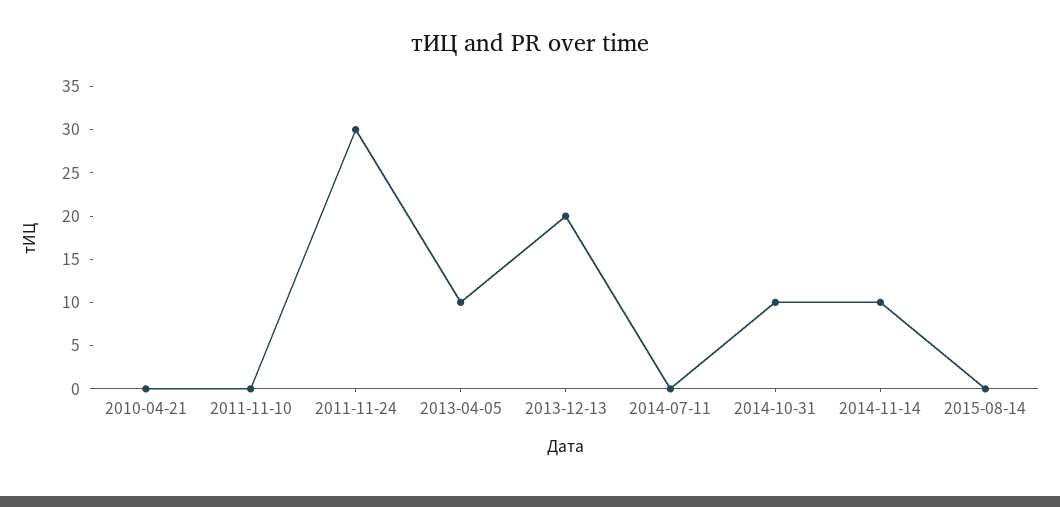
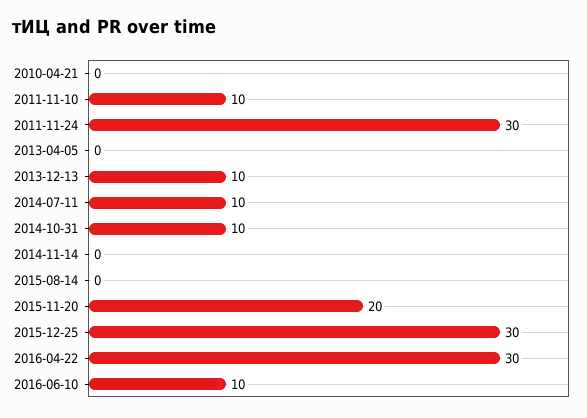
2011-11-10: 0 -> 10
2013-04-05: 10 -> 0
2013-12-13: 20 -> 10
2014-07-11: 0 -> 10
2014-11-14: 10 -> 0
2015-11-20: none -> 20
2015-12-25: none -> 30
2016-04-22: none -> 30
2016-06-10: none -> 10

